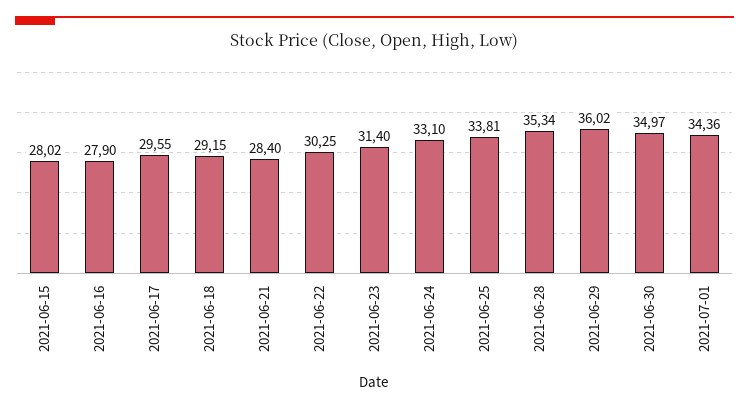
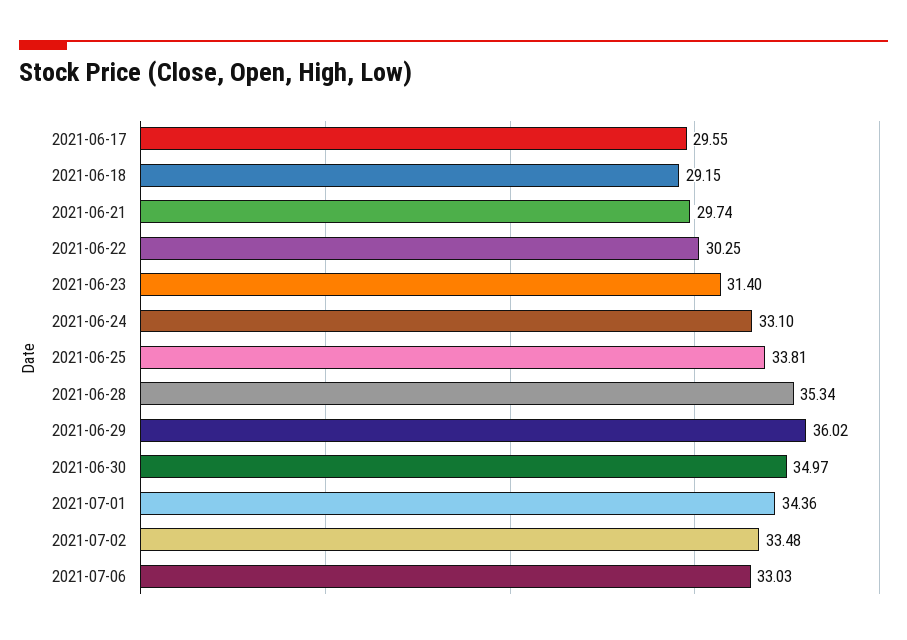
2021-06-15: 28.02 -> none
2021-06-16: 27.9 -> none
2021-06-21: 28.4 -> 29.74
2021-07-02: none -> 33.48
2021-07-06: none -> 33.03

